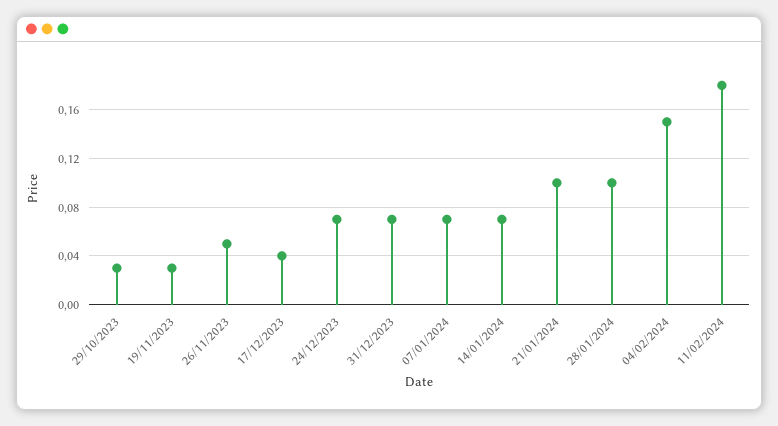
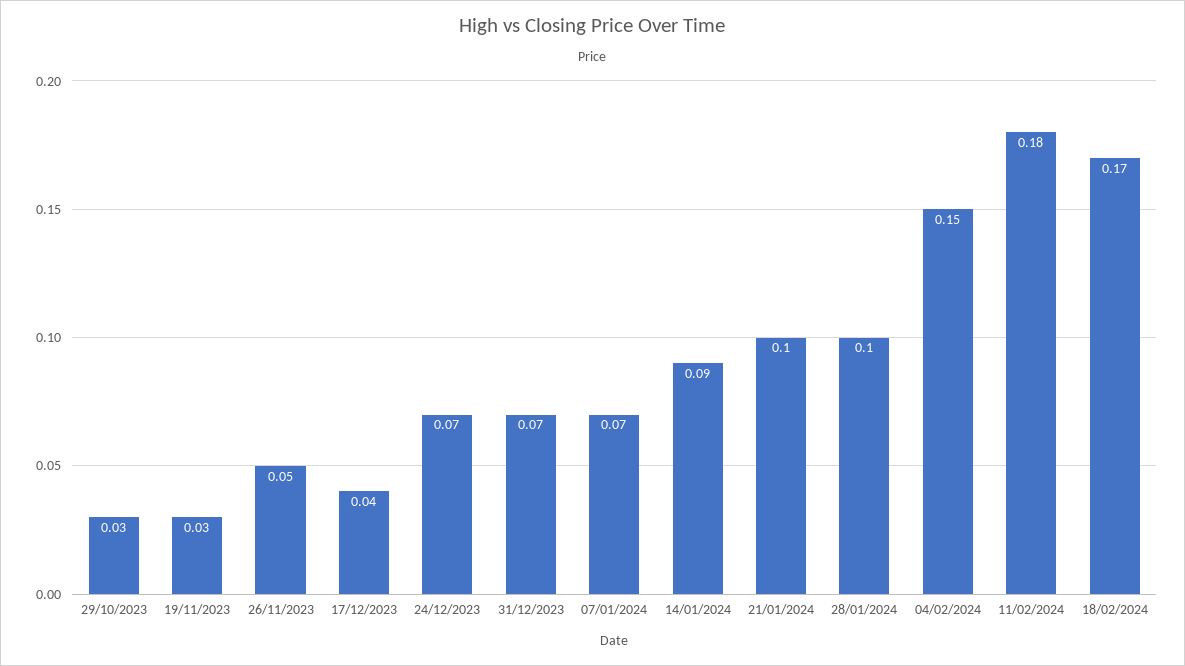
14/01/2024: 0.07 -> 0.09
18/02/2024: none -> 0.17

